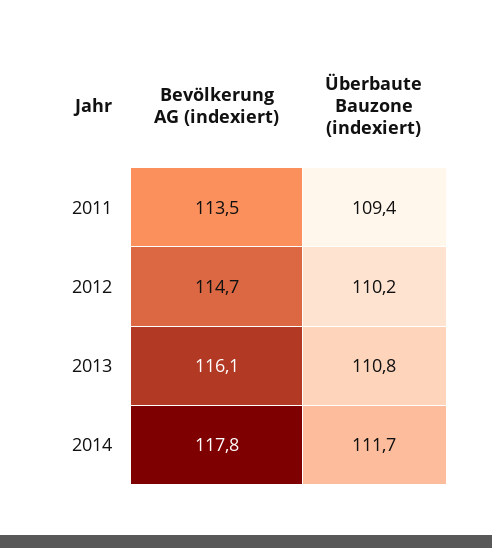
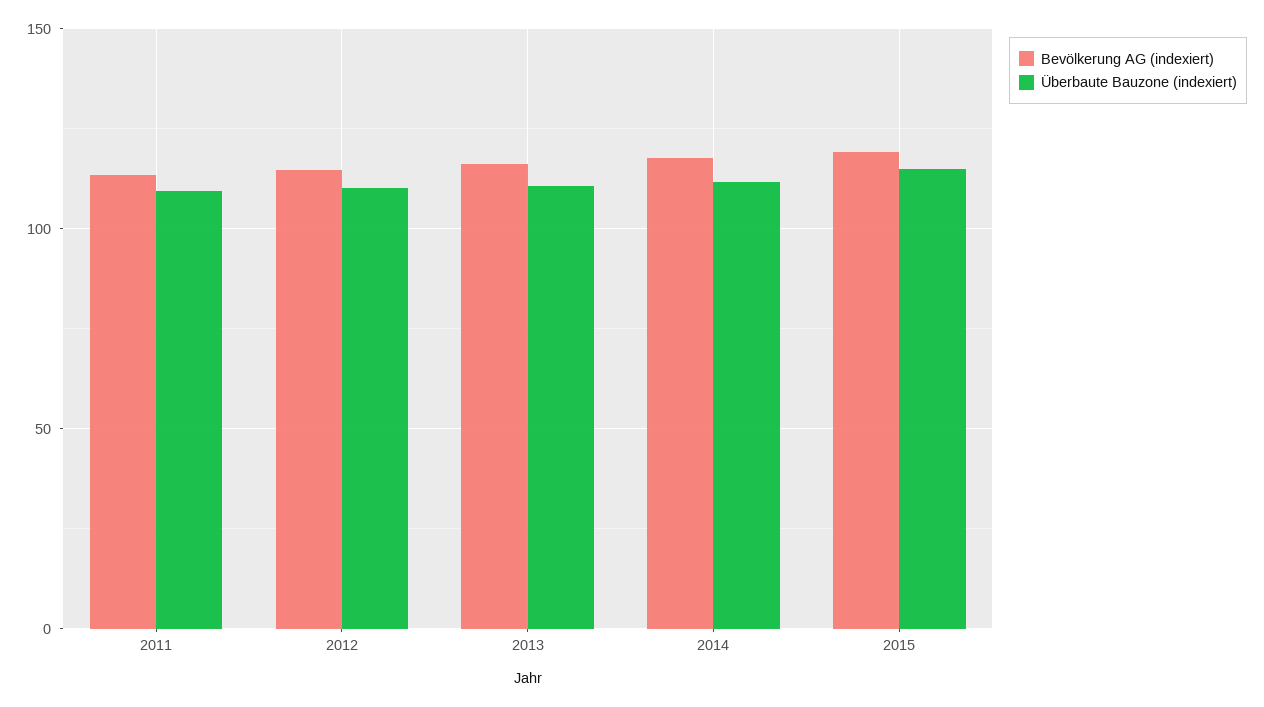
Bevölkerung AG (indexiert), 2015: none -> 120
Überbaute Bauzone (indexiert), 2015: none -> 115

